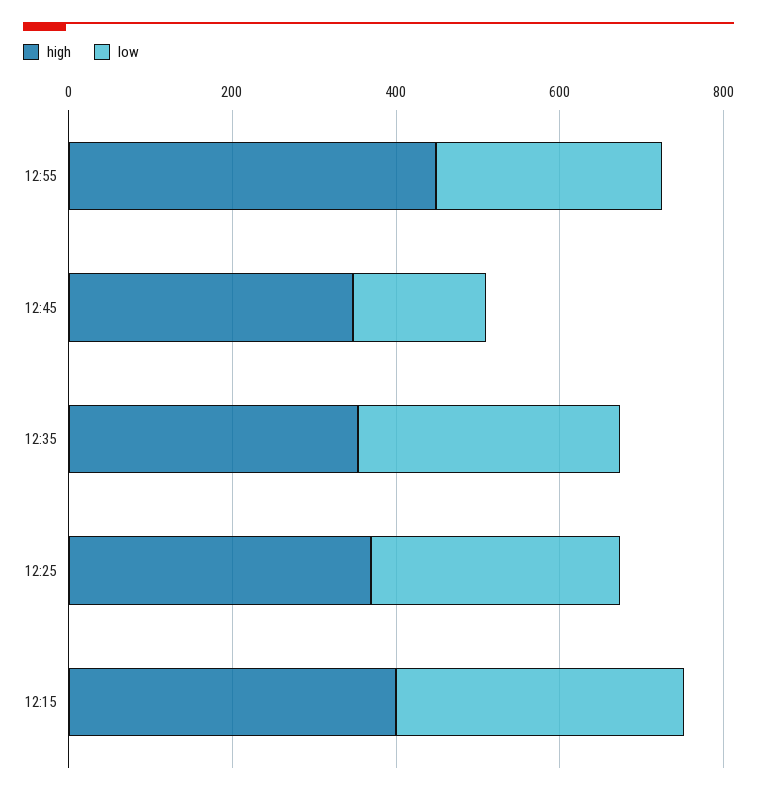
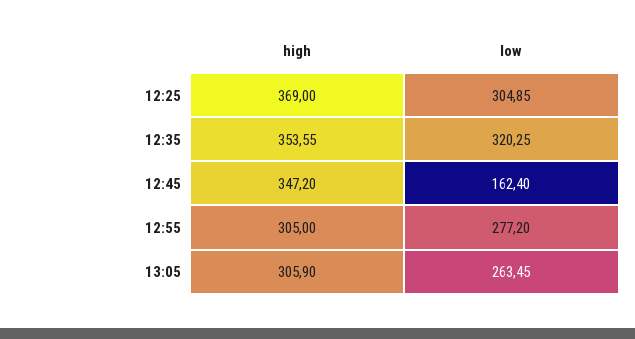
high, 12:55: 450 -> 305
high, 12:15: 400 -> none
low, 12:15: 350 -> none
high, 13:05: none -> 305.9
low, 13:05: none -> 263.45

